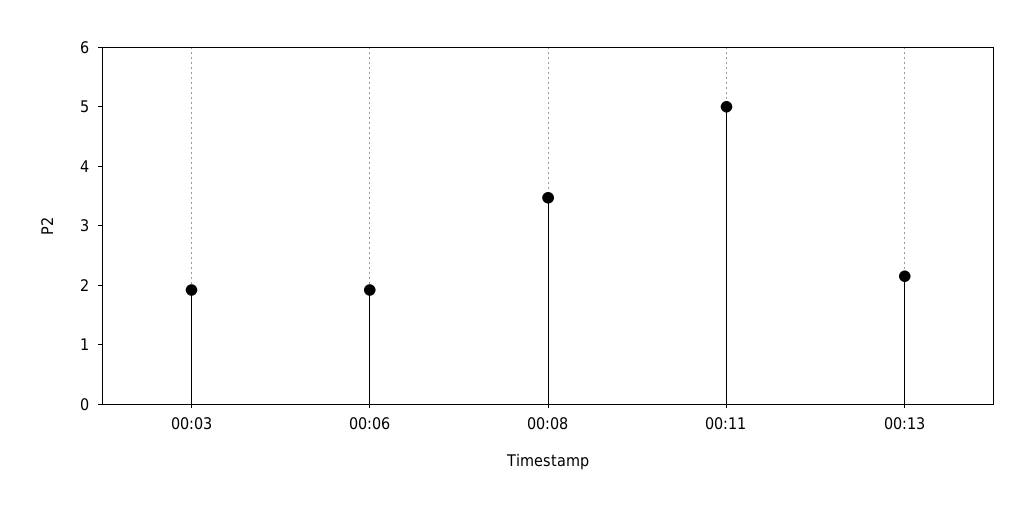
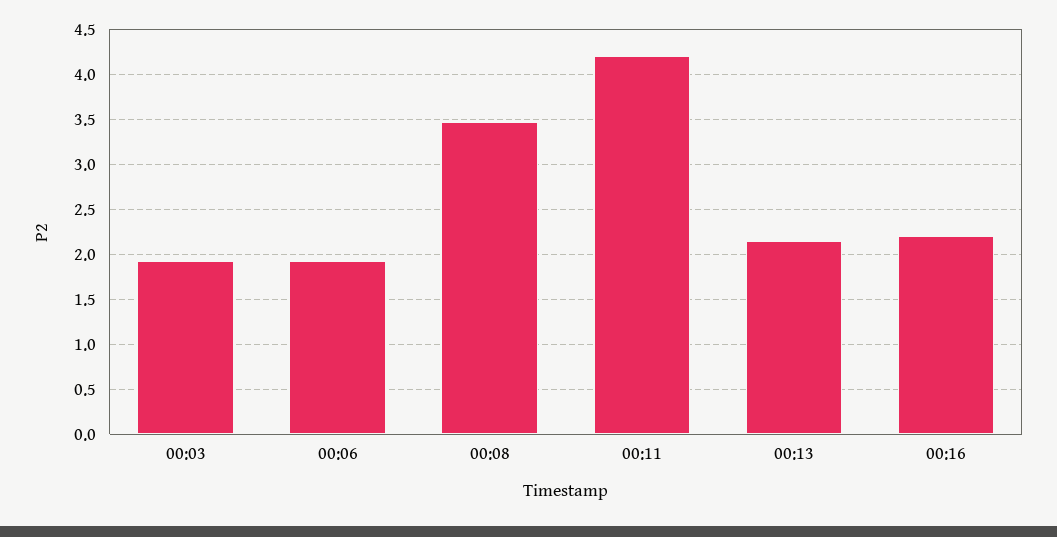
00:11: 5 -> 4.2
00:16: none -> 2.2

